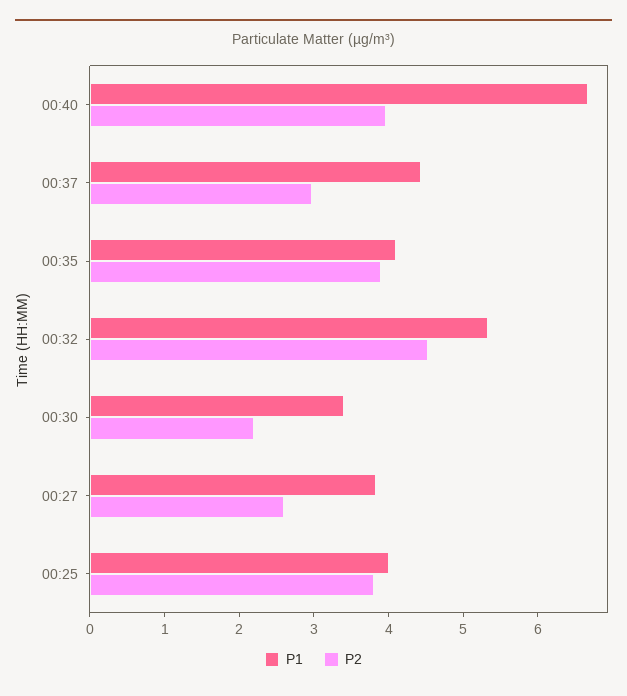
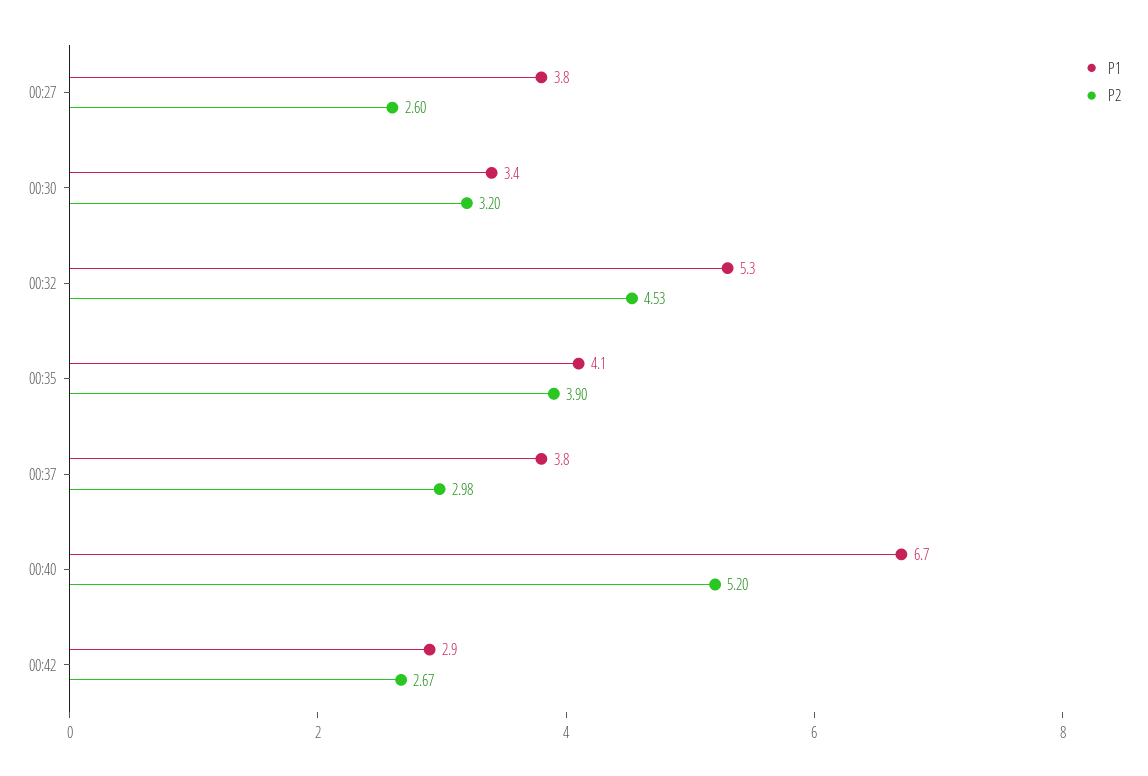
P2, 00:40: 4 -> 5.2
P1, 00:37: 4.4 -> 3.8
P2, 00:30: 2.2 -> 3.2
P1, 00:25: 4 -> none
P2, 00:25: 3.8 -> none
P1, 00:42: none -> 2.9
P2, 00:42: none -> 2.67

